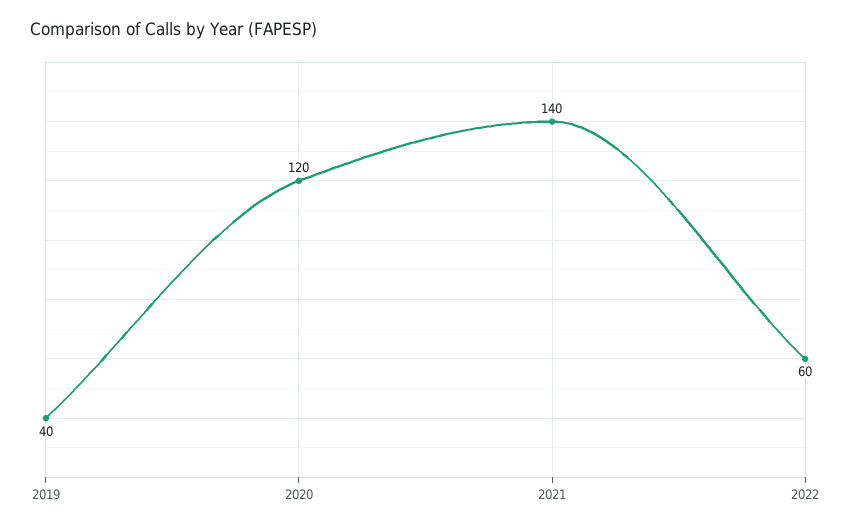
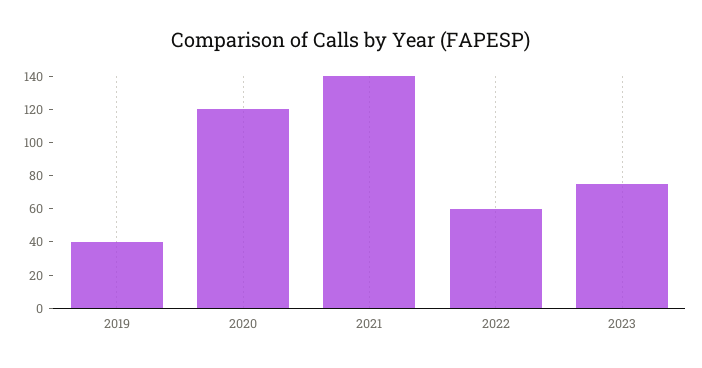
2023: none -> 75

